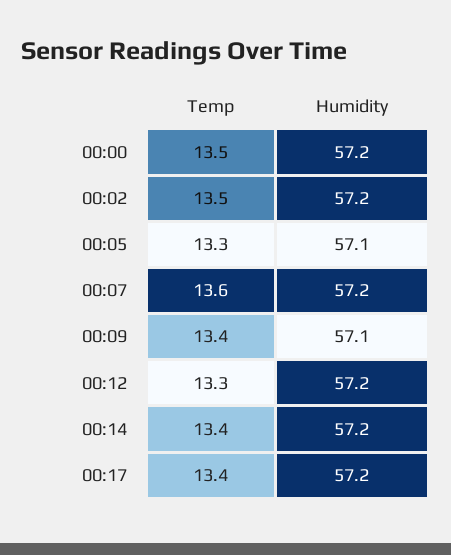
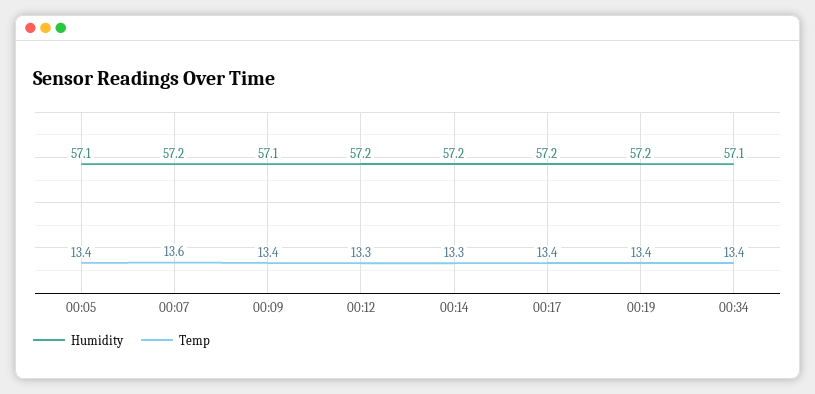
Temp, 00:00: 13.5 -> none
Humidity, 00:00: 57.2 -> none
Temp, 00:02: 13.5 -> none
Humidity, 00:02: 57.2 -> none
Temp, 00:05: 13.3 -> 13.4
Temp, 00:14: 13.4 -> 13.3
Humidity, 00:19: none -> 57.2
Temp, 00:19: none -> 13.4
Humidity, 00:34: none -> 57.1
Temp, 00:34: none -> 13.4

